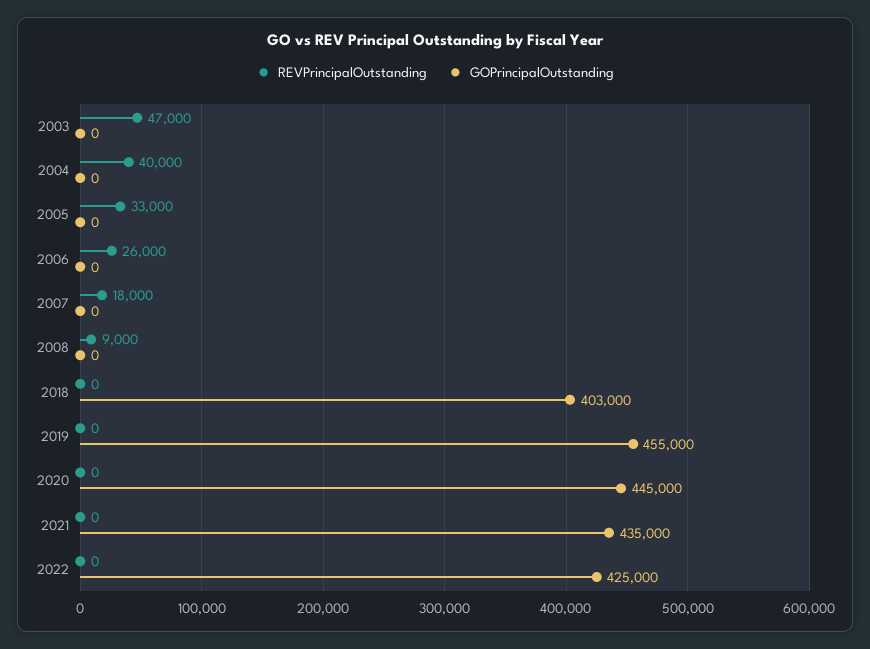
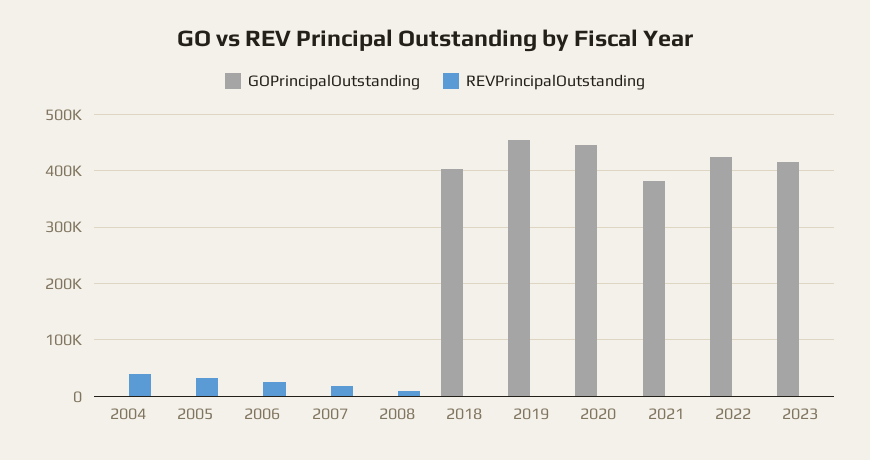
REVPrincipalOutstanding, 2003: 47000 -> none
GOPrincipalOutstanding, 2003: 0 -> none
GOPrincipalOutstanding, 2021: 435000 -> 380000
GOPrincipalOutstanding, 2023: none -> 420000
REVPrincipalOutstanding, 2023: none -> 0

